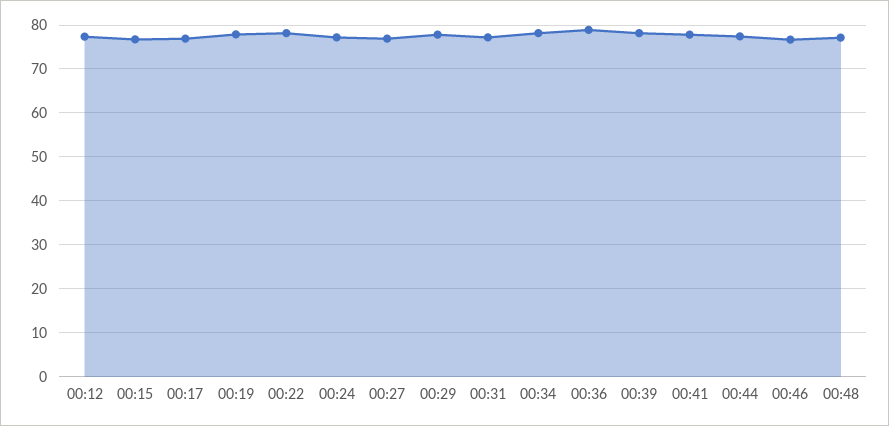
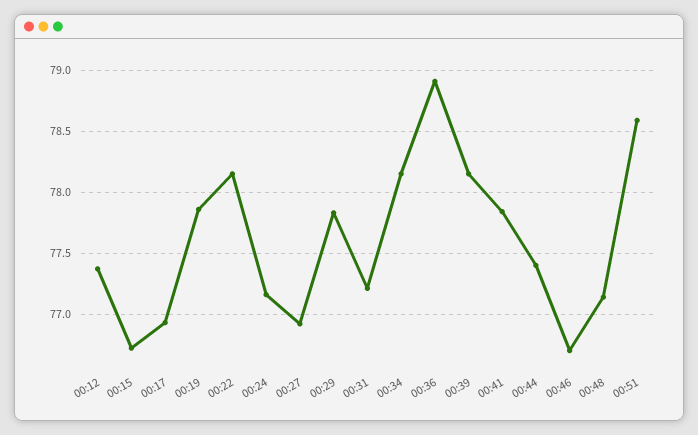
00:51: none -> 78.6

